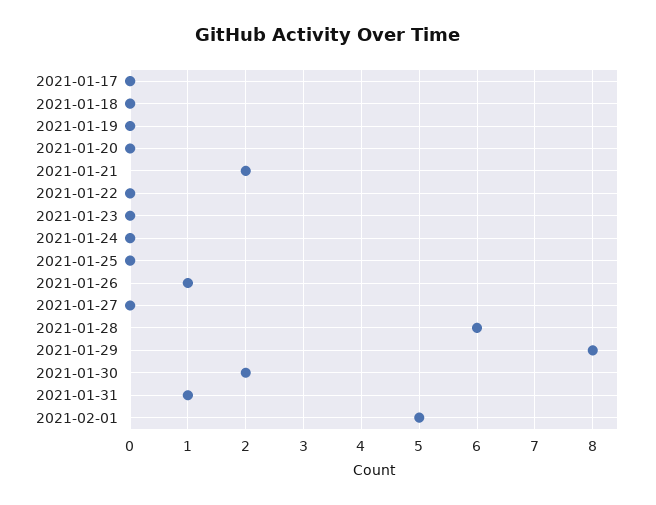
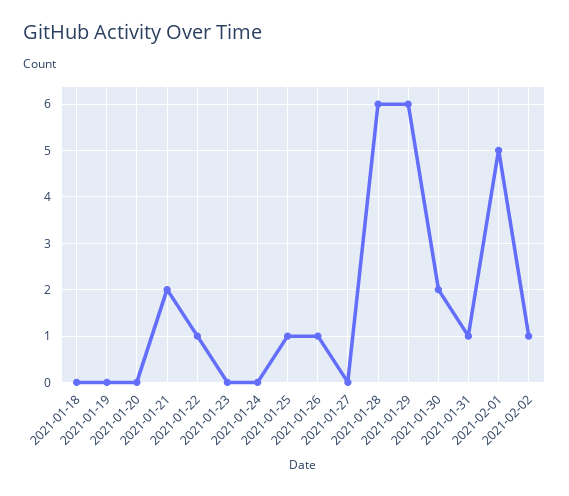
2021-01-17: 0 -> none
2021-01-22: 0 -> 1
2021-01-25: 0 -> 1
2021-01-29: 8 -> 6
2021-02-02: none -> 1

